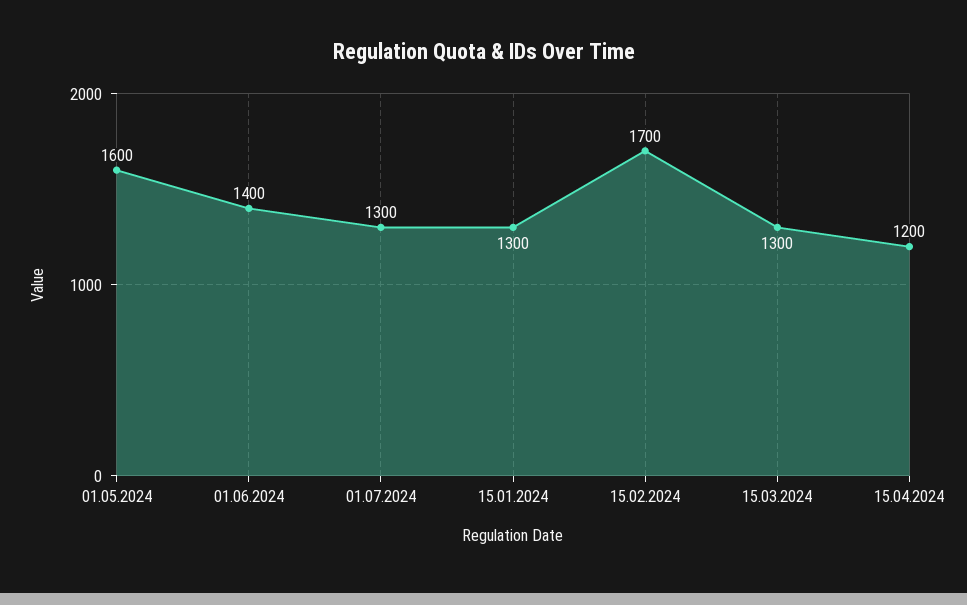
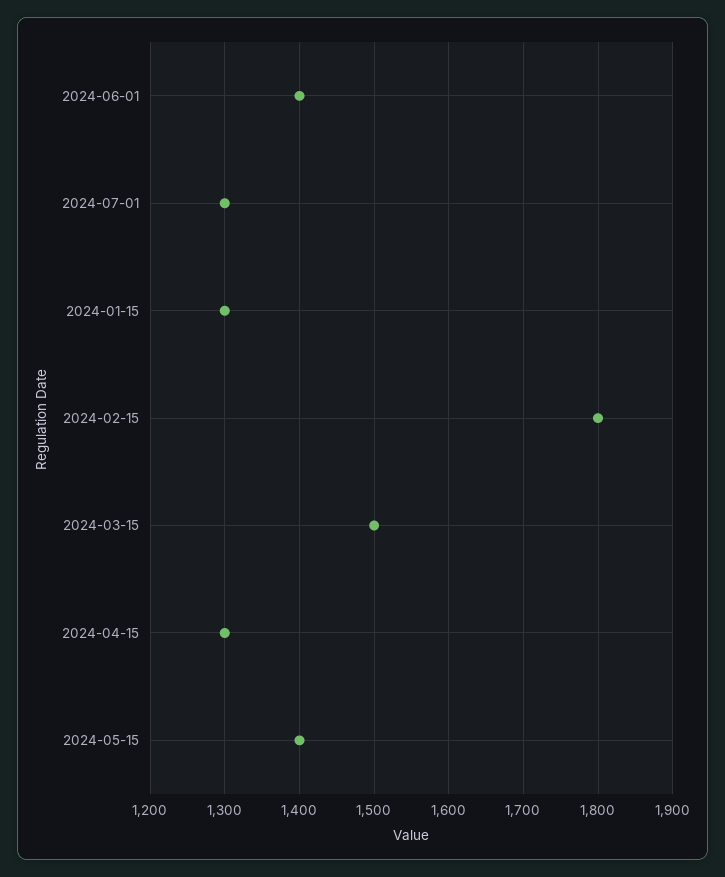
01.05.2024: 1600 -> none
15.02.2024: 1700 -> 1800
15.03.2024: 1300 -> 1500
15.04.2024: 1200 -> 1300
2024-05-15: none -> 1400

